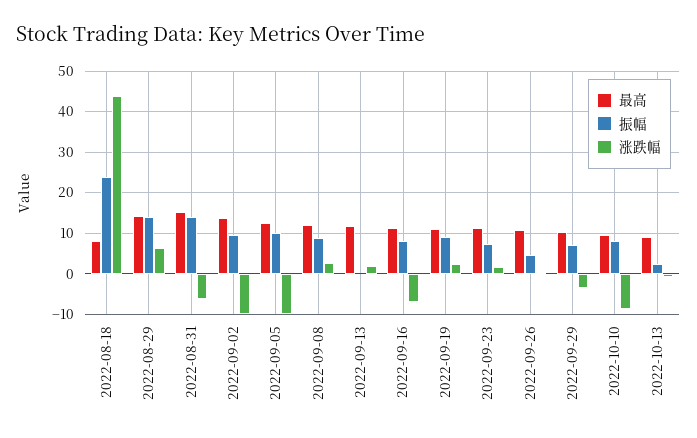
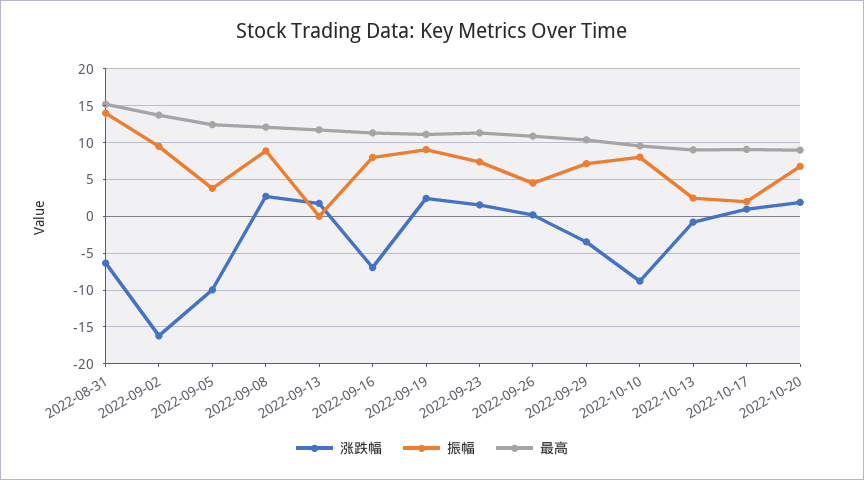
最高, 2022-08-18: 8 -> none
振幅, 2022-08-18: 24 -> none
涨跌幅, 2022-08-18: 44 -> none
最高, 2022-08-29: 14 -> none
振幅, 2022-08-29: 14 -> none
涨跌幅, 2022-08-29: 6 -> none
涨跌幅, 2022-09-02: -10 -> -16
振幅, 2022-09-05: 10 -> 4
涨跌幅, 2022-10-17: none -> 1
振幅, 2022-10-17: none -> 2
最高, 2022-10-17: none -> 9
涨跌幅, 2022-10-20: none -> 2
振幅, 2022-10-20: none -> 7
最高, 2022-10-20: none -> 9

